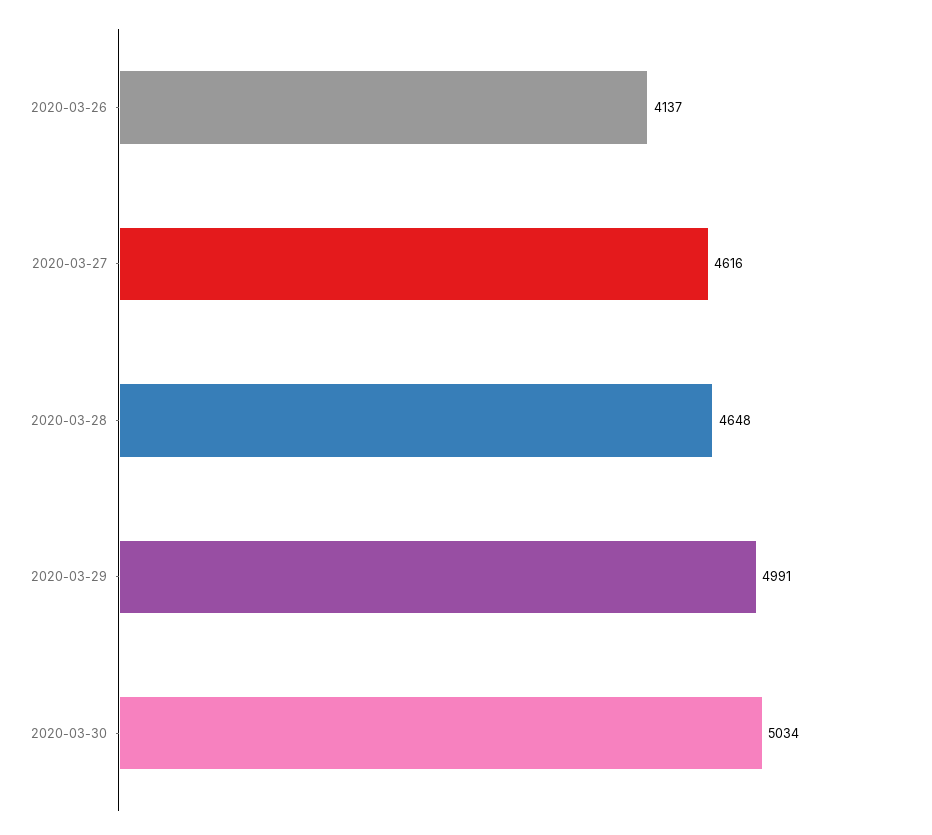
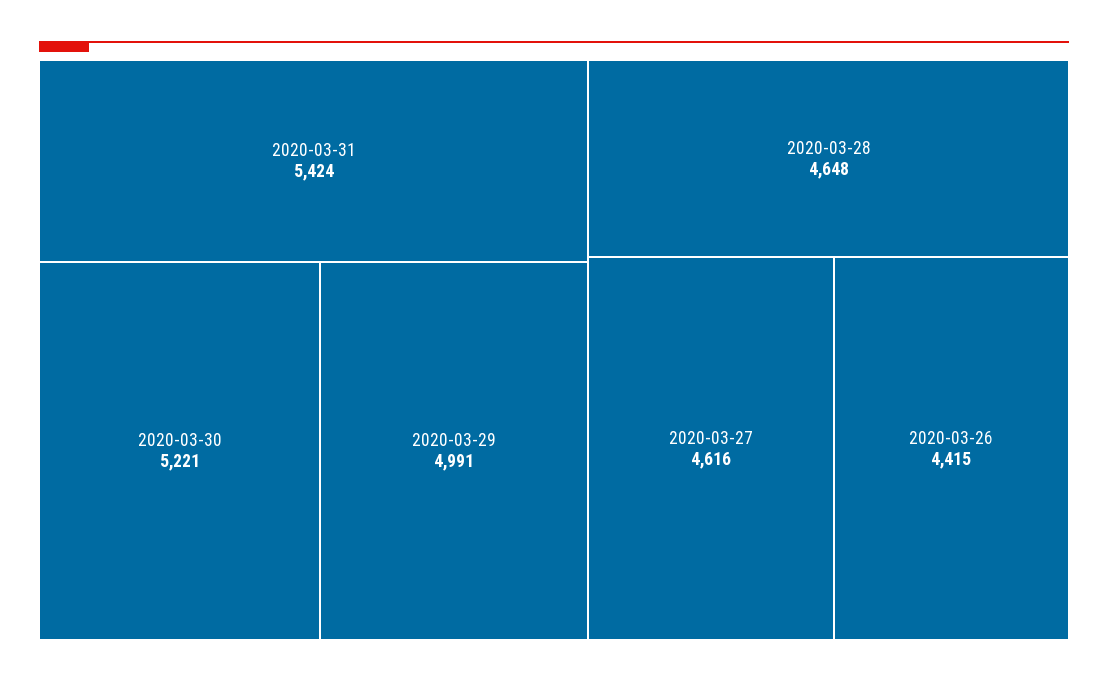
2020-03-26: 4137 -> 4415
2020-03-30: 5034 -> 5221
2020-03-31: none -> 5424

